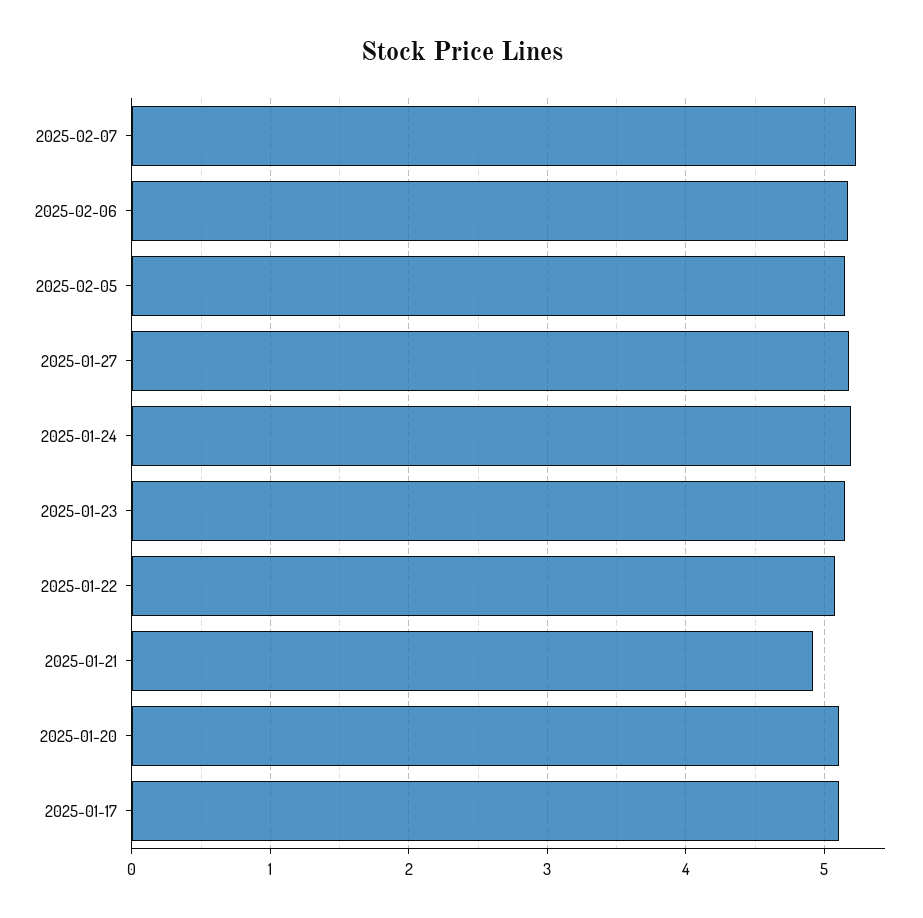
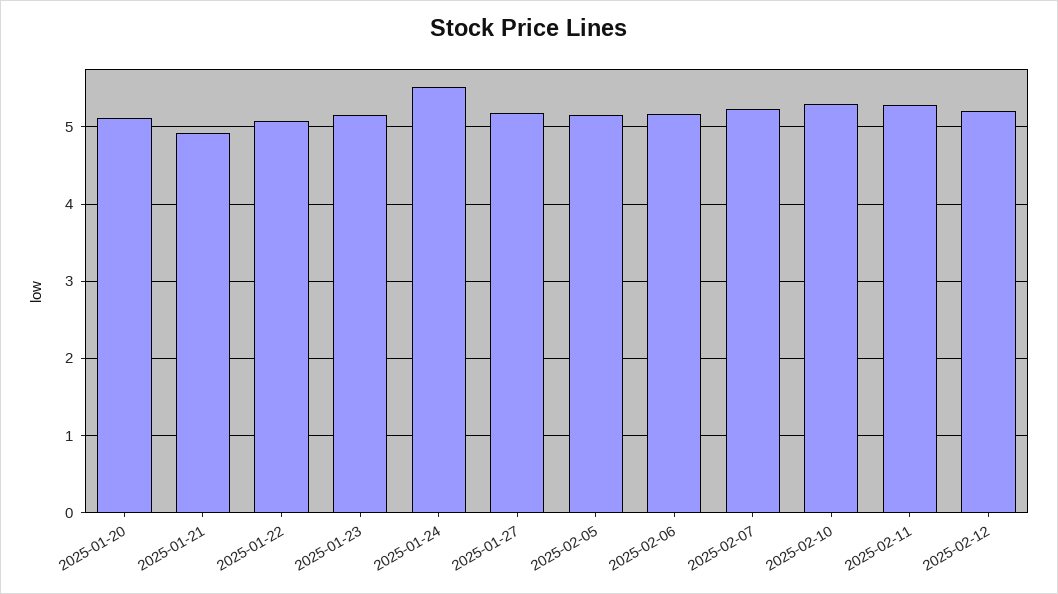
2025-01-24: 5.2 -> 5.5
2025-01-17: 5.1 -> none
2025-02-10: none -> 5.3
2025-02-11: none -> 5.3
2025-02-12: none -> 5.2

